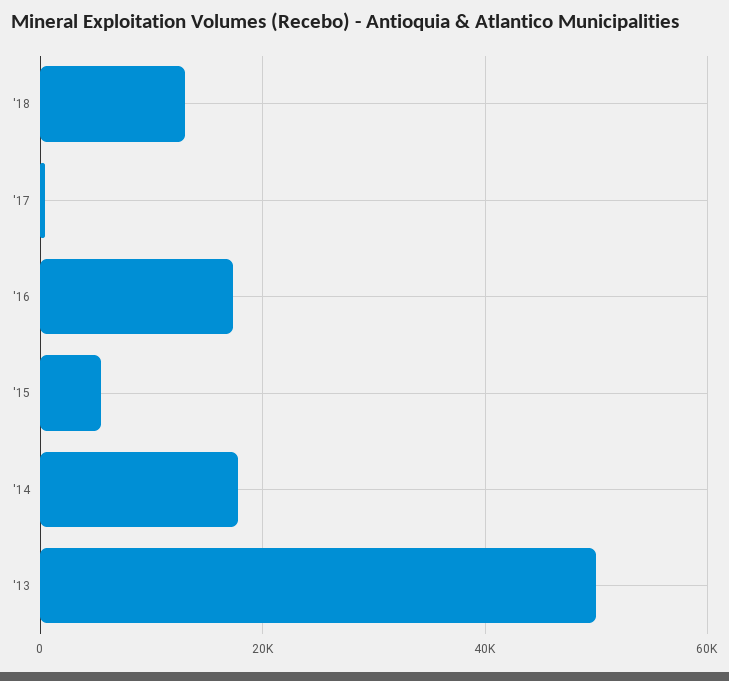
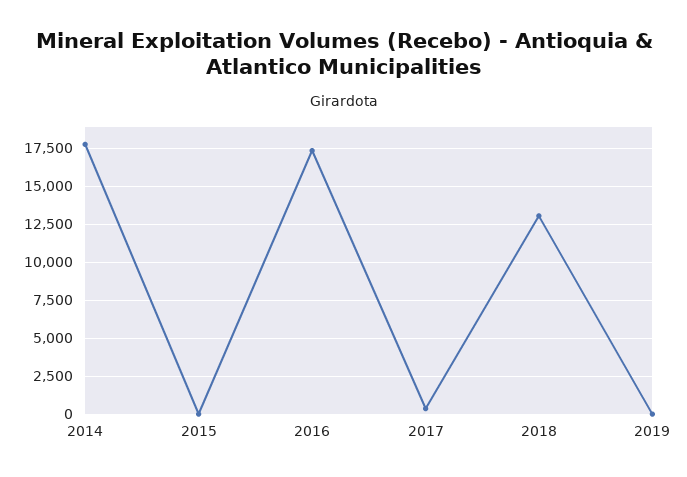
'15: 6000 -> 0
'13: 50000 -> none
2019: none -> 0

